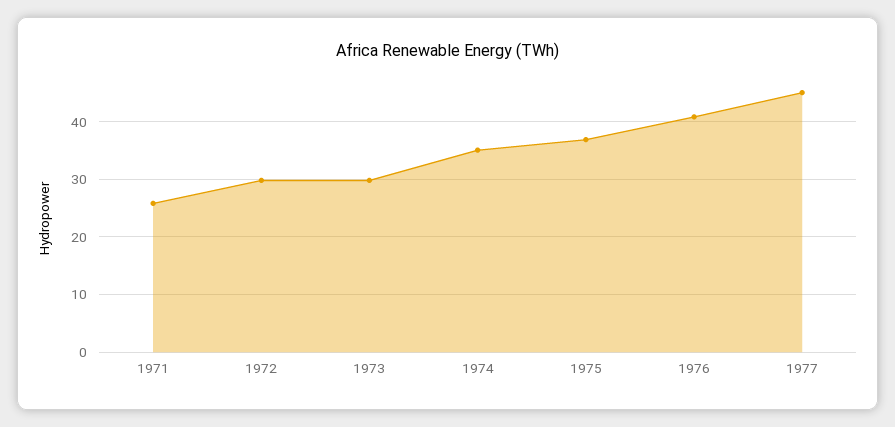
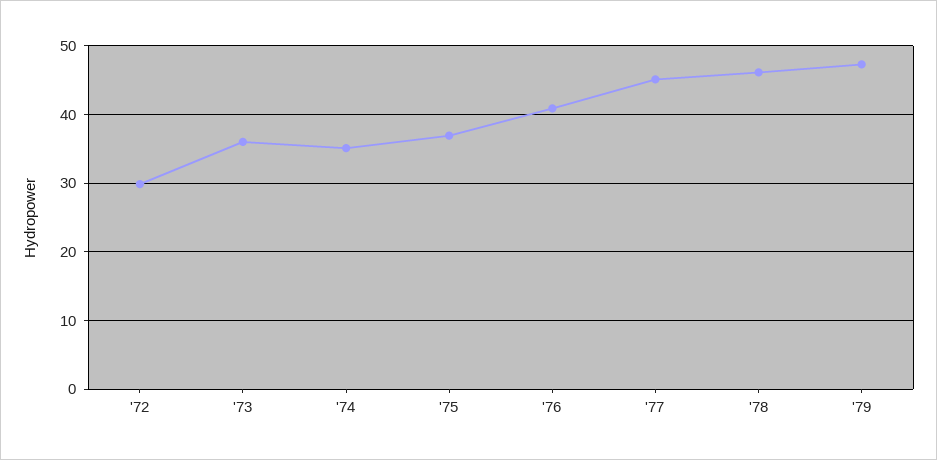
1971: 26 -> none
1973: 30 -> 36
'78: none -> 46
'79: none -> 47

